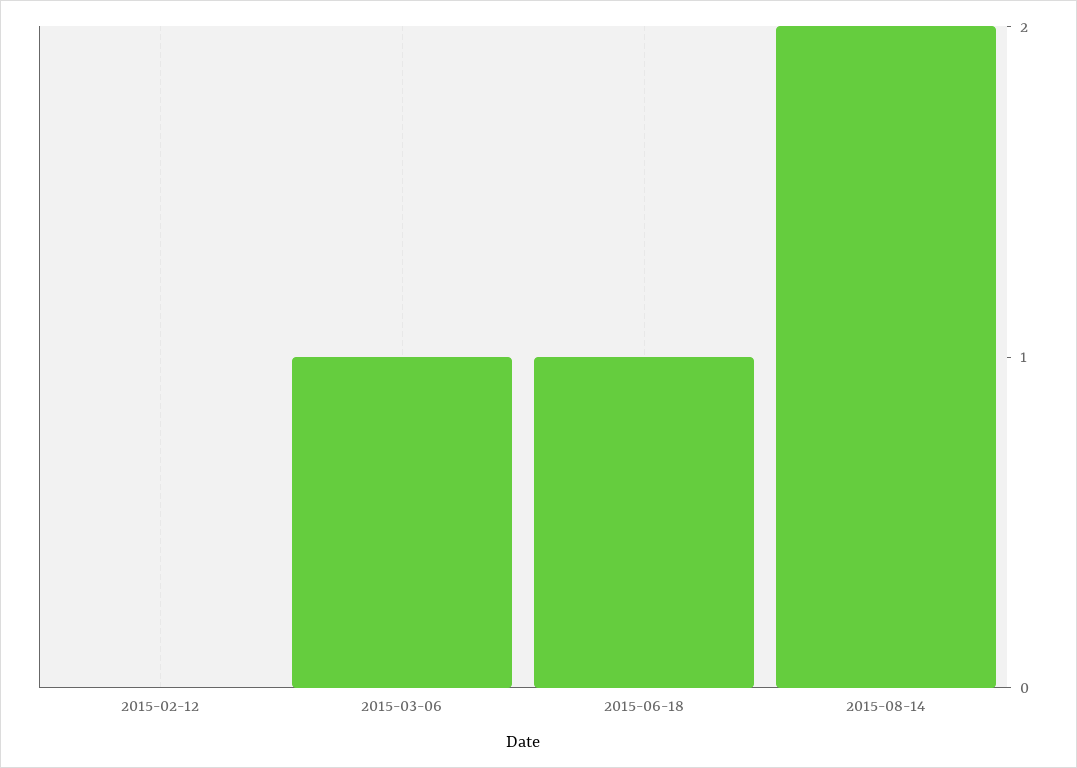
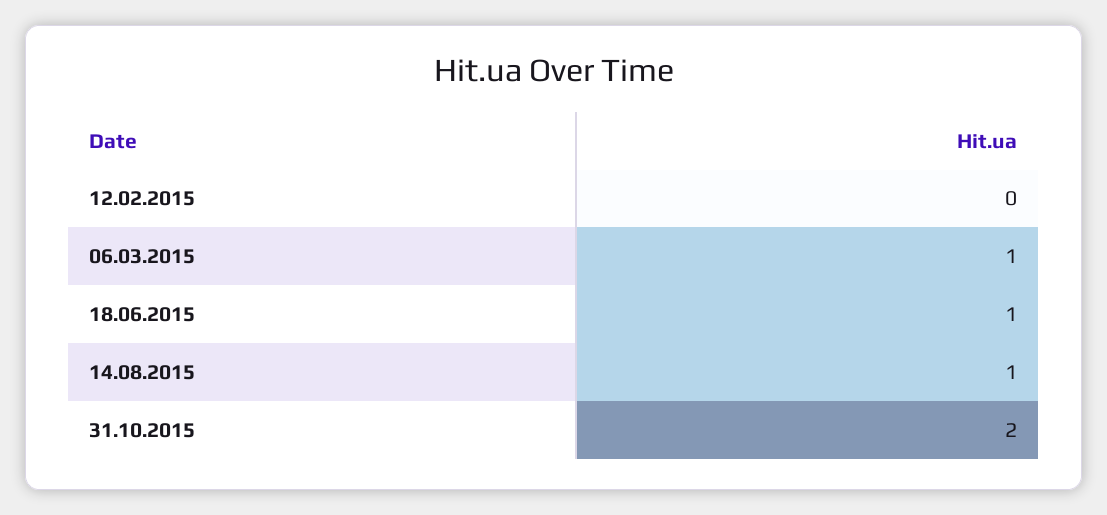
2015-08-14: 2 -> 1
31.10.2015: none -> 2

